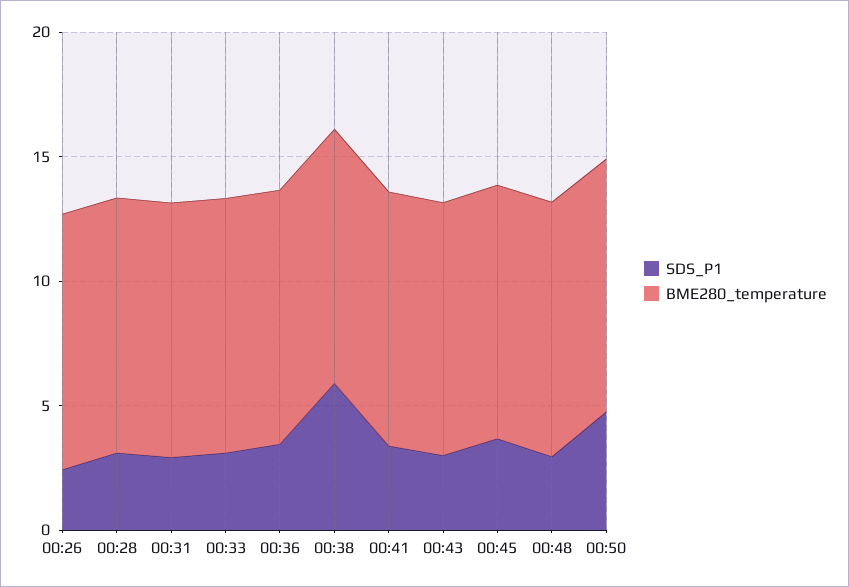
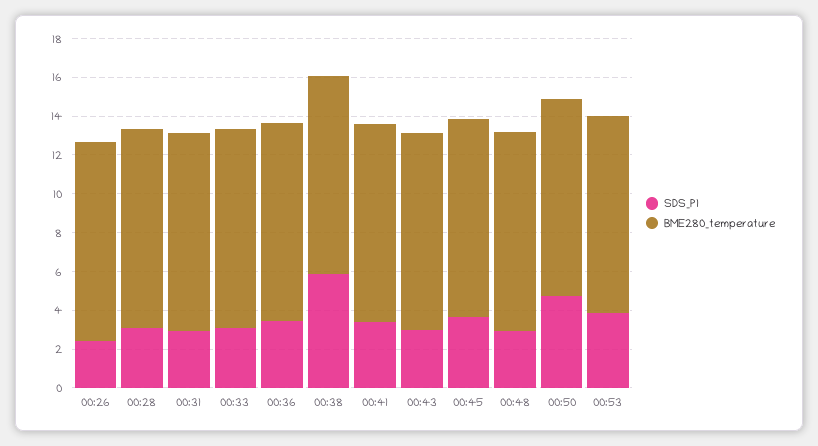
SDS_P1, 00:53: none -> 4
BME280_temperature, 00:53: none -> 10

